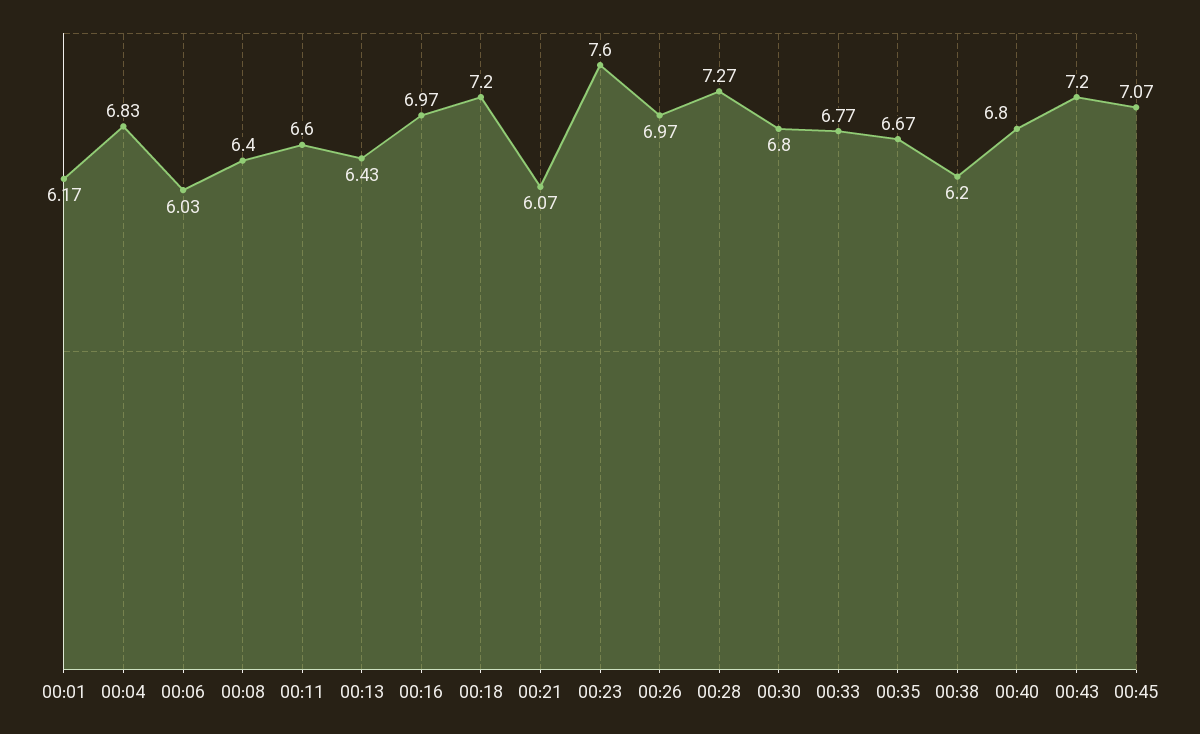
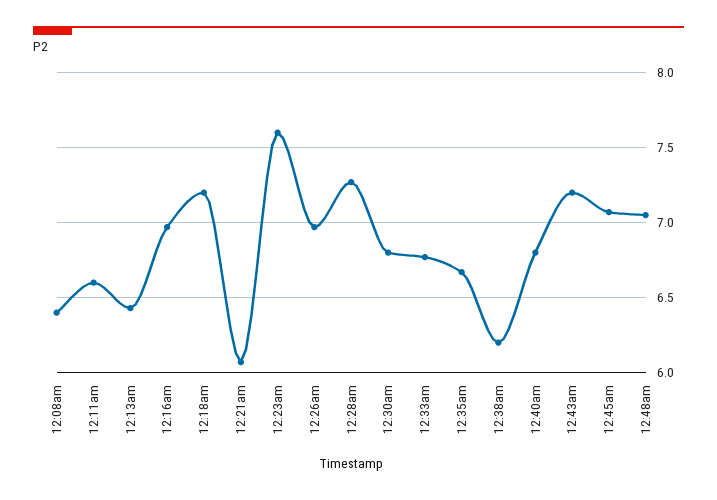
00:01: 6.17 -> none
00:04: 6.83 -> none
00:06: 6.03 -> none
12:48am: none -> 7.05

